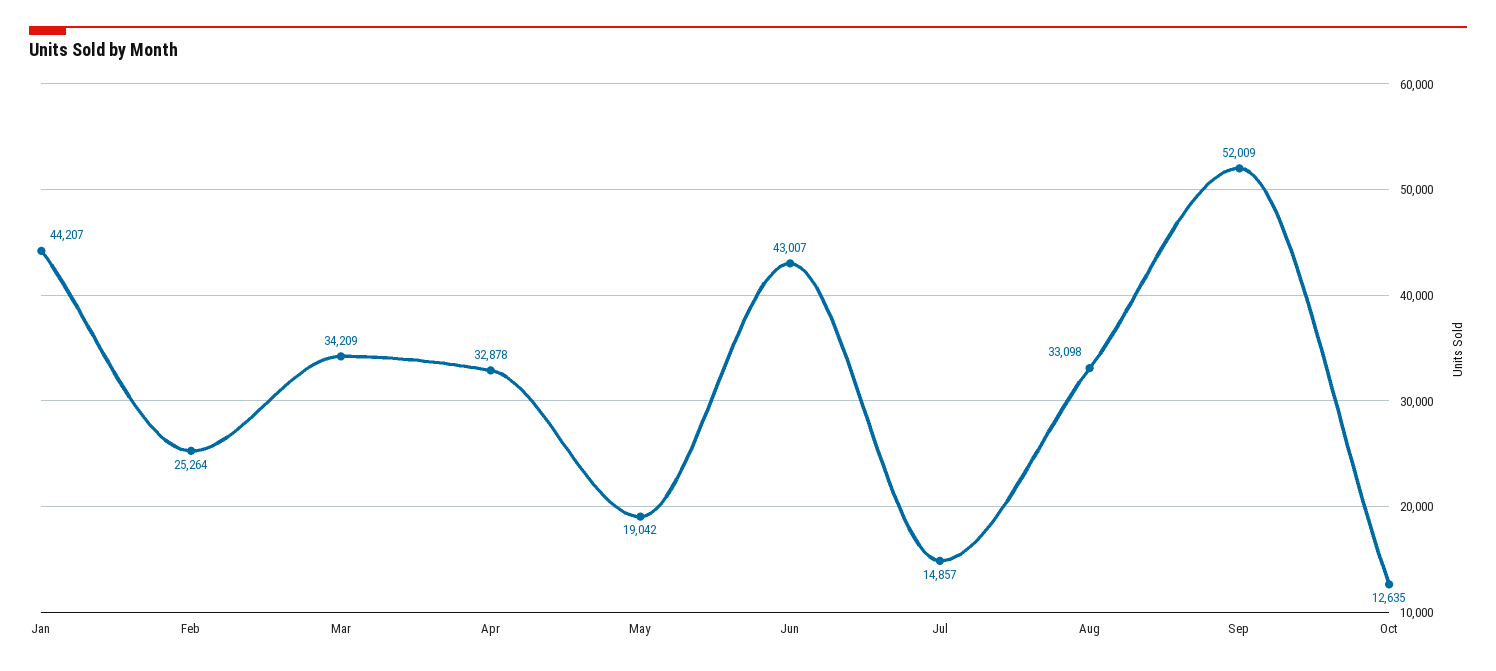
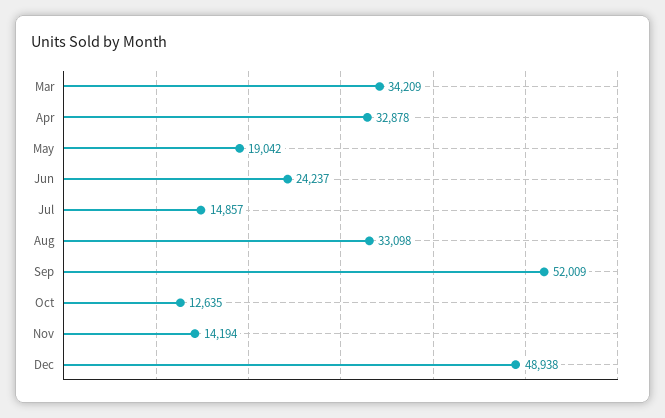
Jan: 44207 -> none
Feb: 25264 -> none
Jun: 43007 -> 24237
Nov: none -> 14194
Dec: none -> 48938

